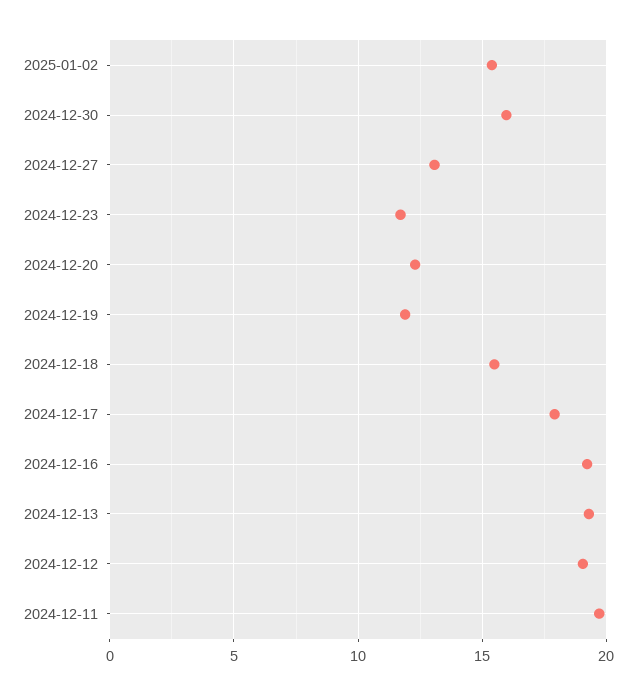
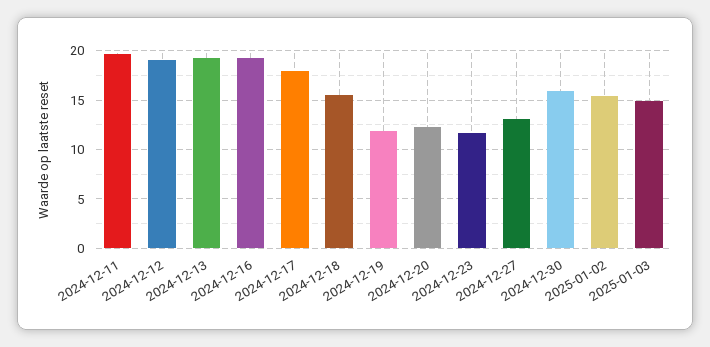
2025-01-03: none -> 15

